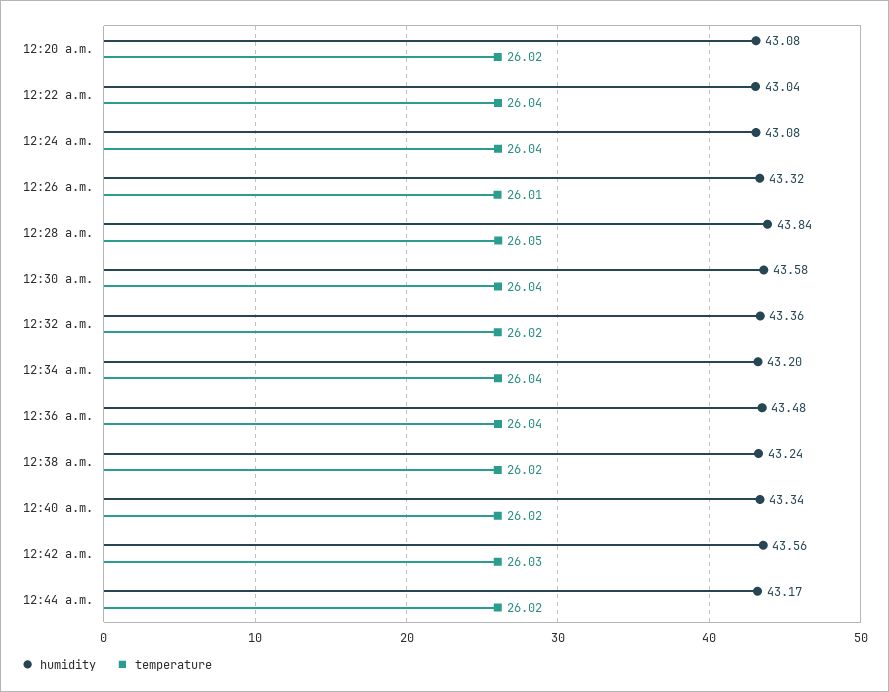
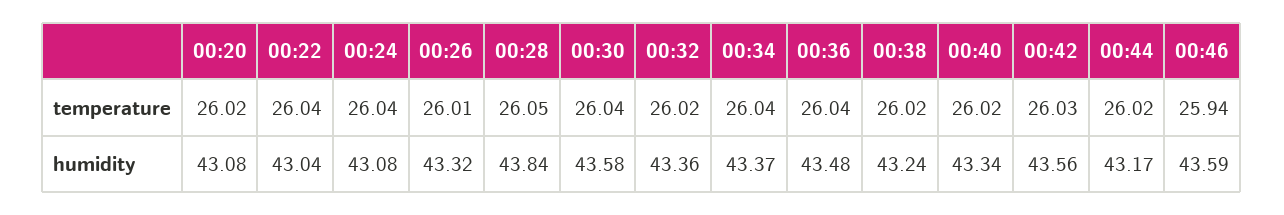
humidity, 12:34 a.m.: 43.2 -> 43.37
temperature, 00:46: none -> 25.94
humidity, 00:46: none -> 43.59

